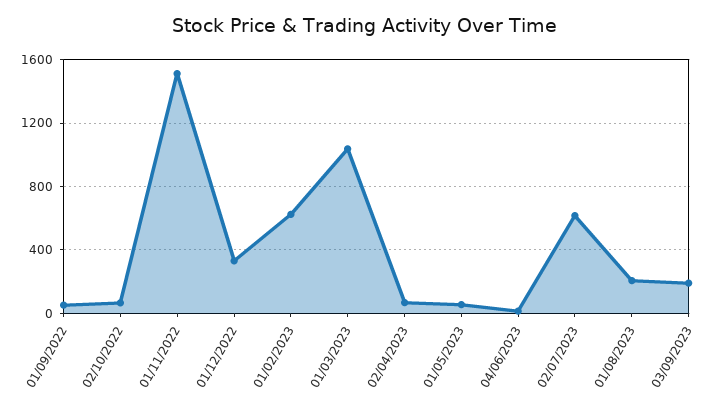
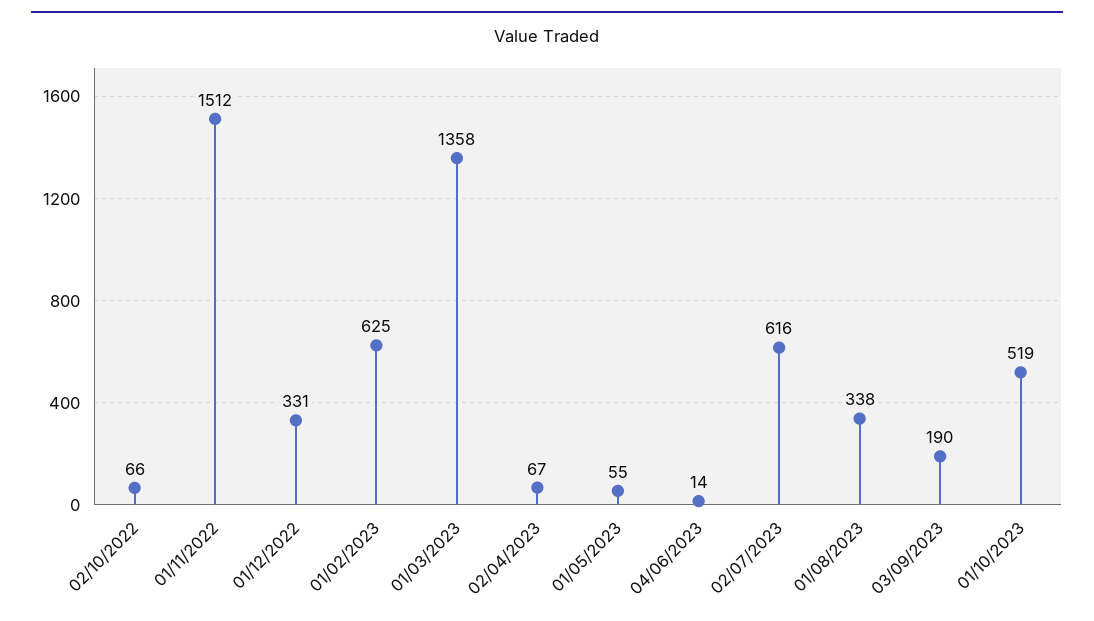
01/09/2022: 50 -> none
01/03/2023: 1050 -> 1358
01/08/2023: 200 -> 338
01/10/2023: none -> 519

